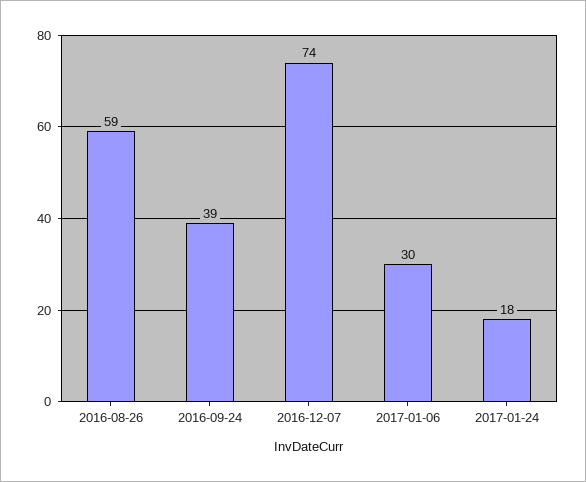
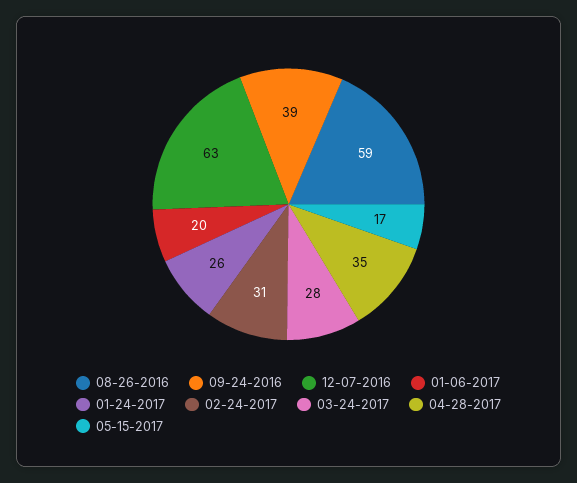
2016-12-07: 74 -> 63
2017-01-06: 30 -> 20
2017-01-24: 18 -> 26
02-24-2017: none -> 31
03-24-2017: none -> 28
04-28-2017: none -> 35
05-15-2017: none -> 17

